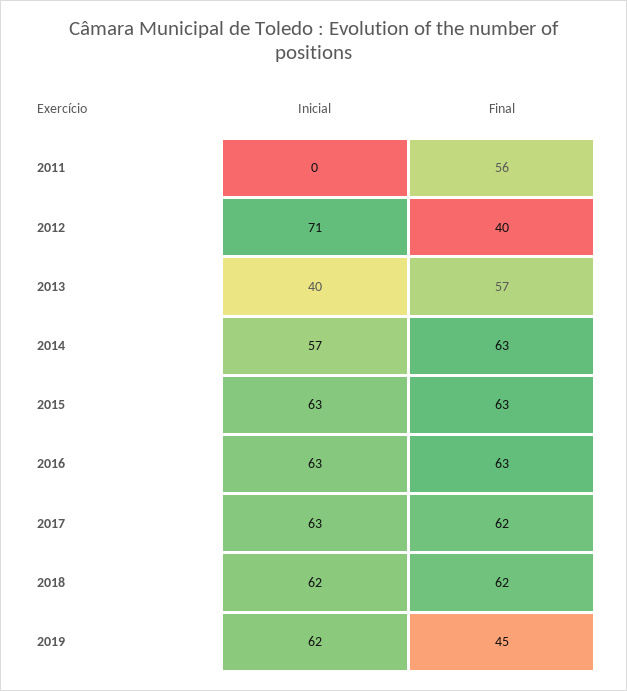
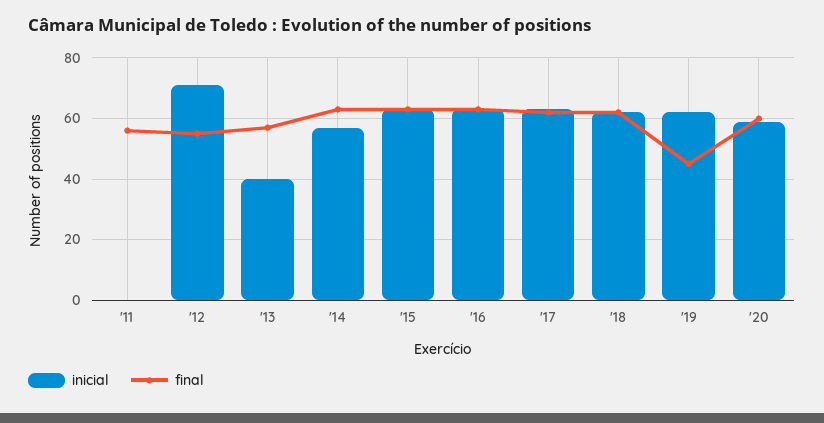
Final, 2012: 40 -> 55
Inicial, '20: none -> 60
Final, '20: none -> 60

